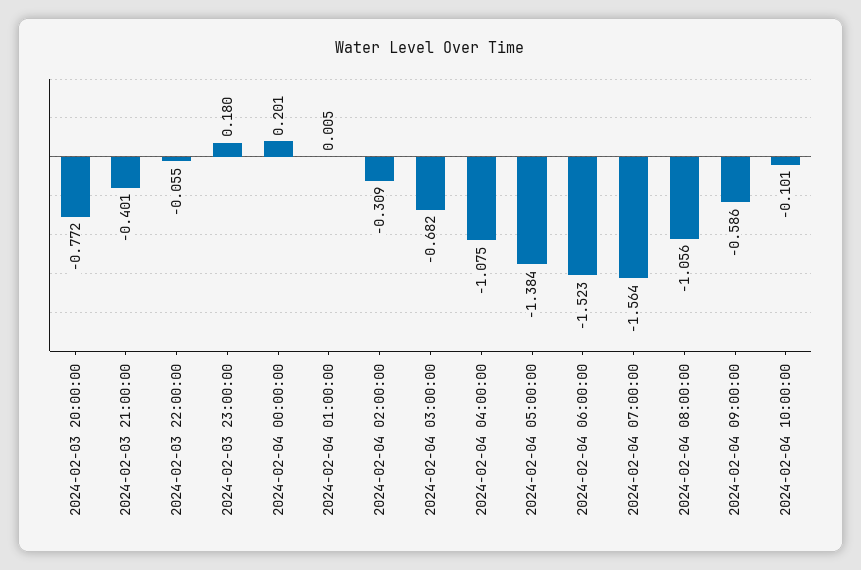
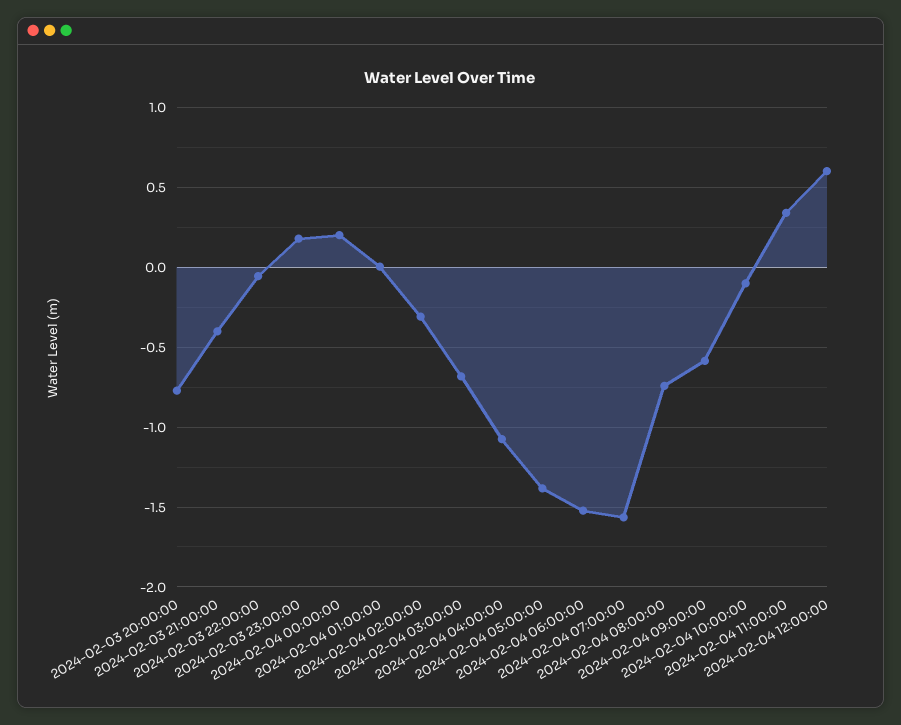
2024-02-04 08:00:00: -1.056 -> -0.75
2024-02-04 11:00:00: none -> 0.35
2024-02-04 12:00:00: none -> 0.6

